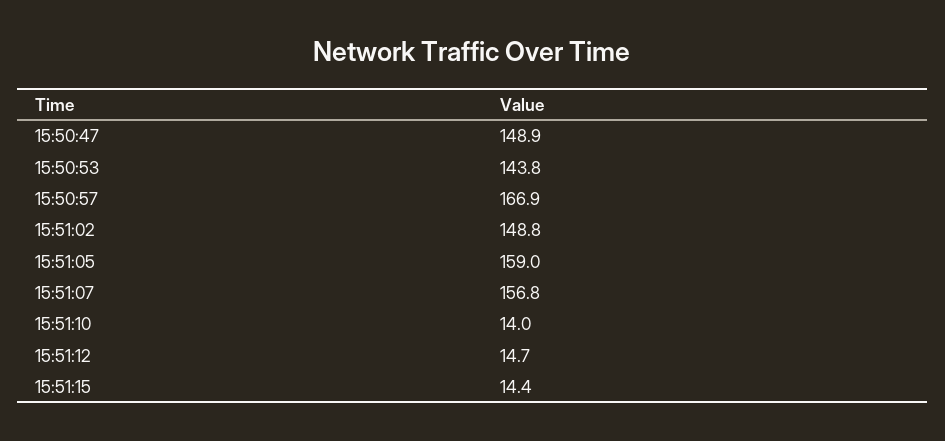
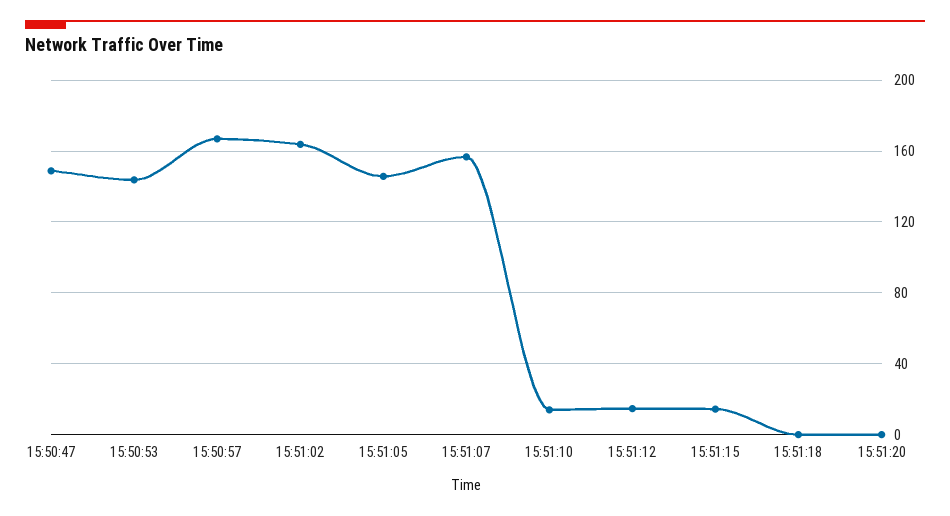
15:51:02: 148.8 -> 165
15:51:05: 159 -> 145
15:51:18: none -> 0
15:51:20: none -> 0

